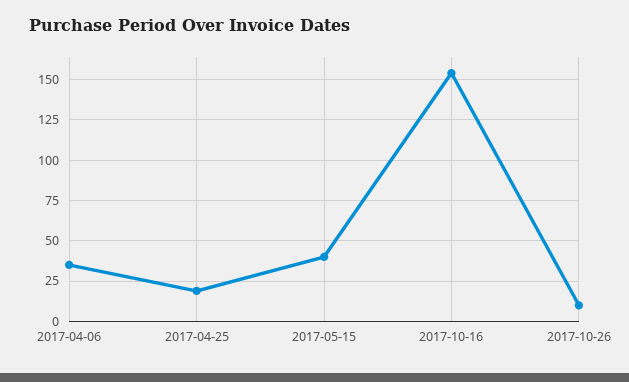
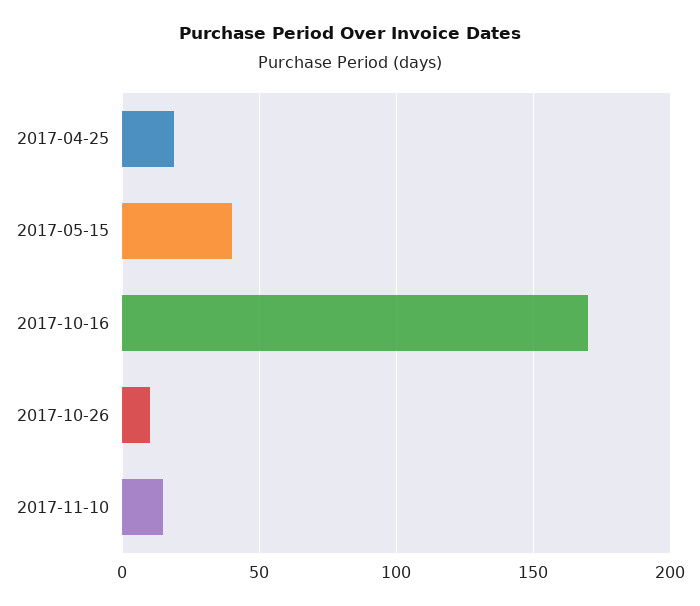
2017-04-06: 35 -> none
2017-10-16: 155 -> 170
2017-11-10: none -> 15

